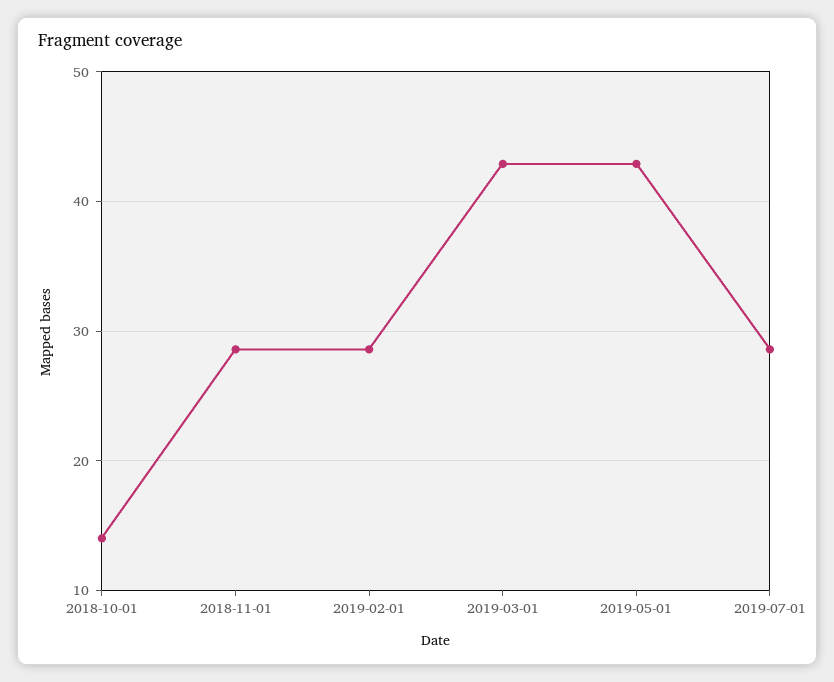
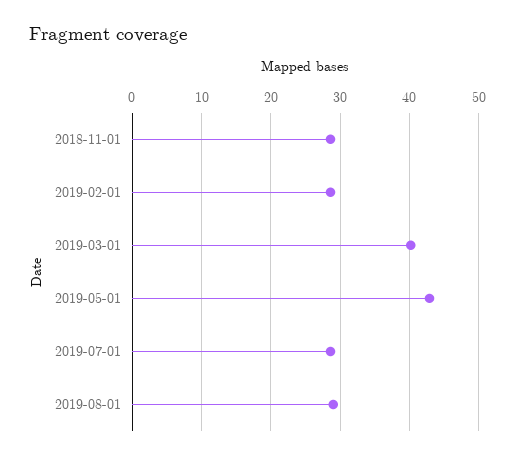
2018-10-01: 14 -> none
2019-03-01: 43 -> 40
2019-08-01: none -> 29

